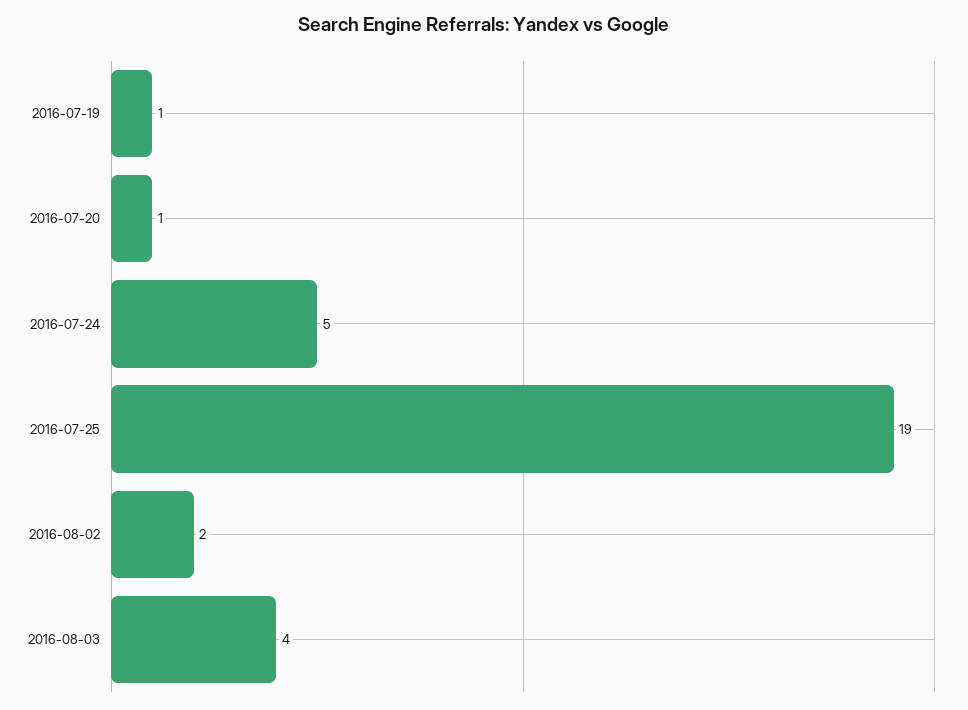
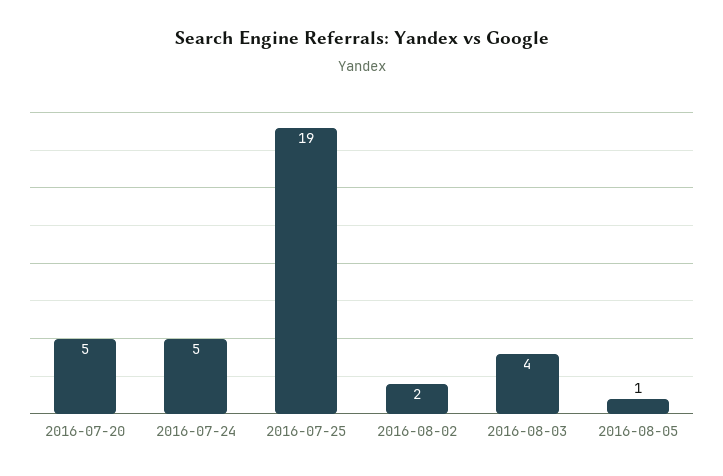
2016-07-19: 1 -> none
2016-07-20: 1 -> 5
2016-08-05: none -> 1

